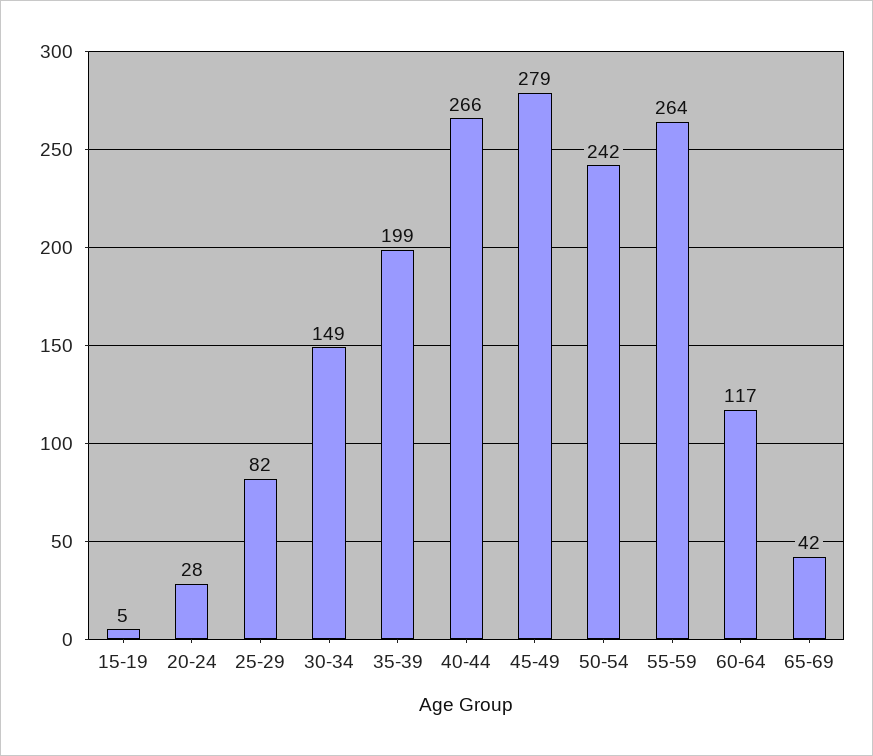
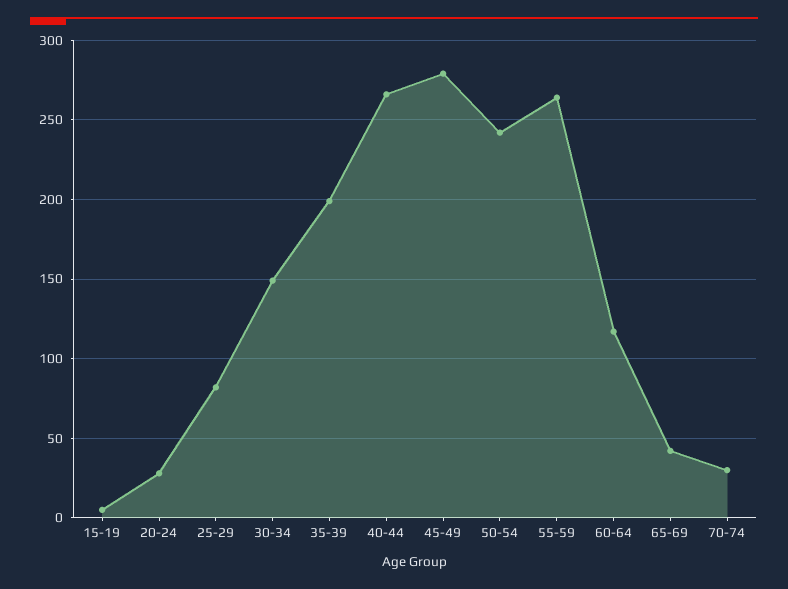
70-74: none -> 30

